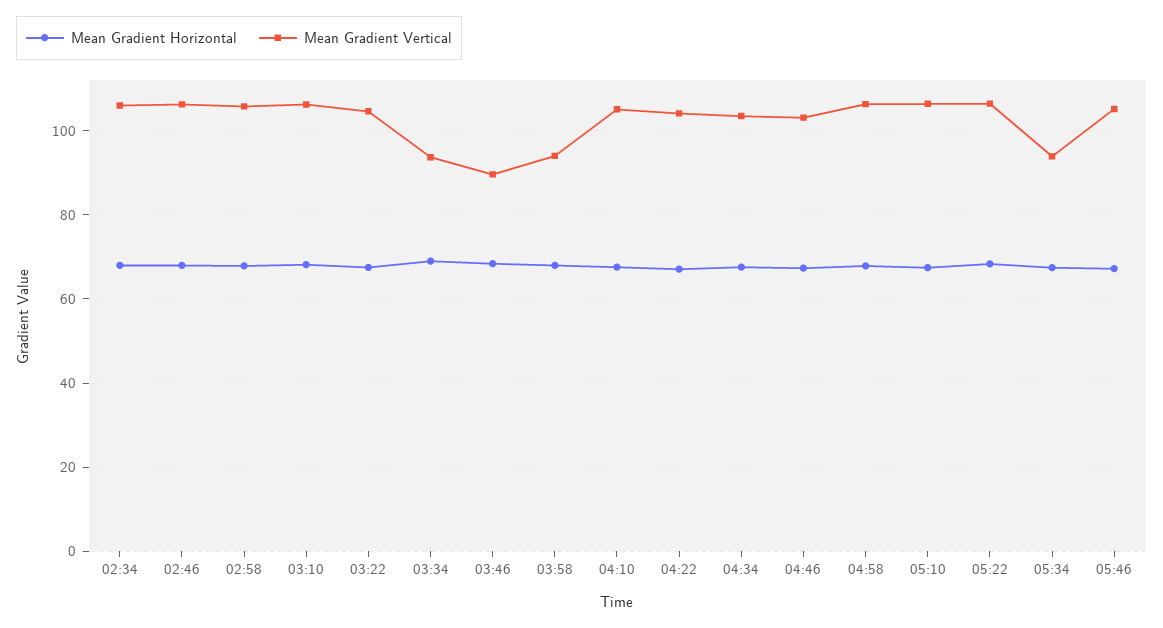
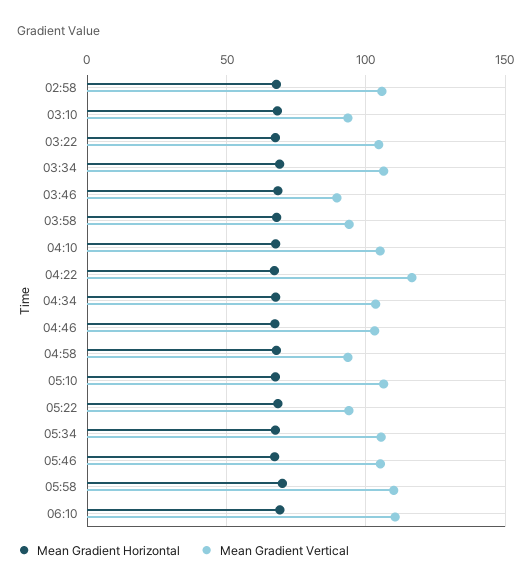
Mean Gradient Horizontal, 02:34: 68 -> none
Mean Gradient Vertical, 02:34: 106 -> none
Mean Gradient Horizontal, 02:46: 68 -> none
Mean Gradient Vertical, 02:46: 106 -> none
Mean Gradient Vertical, 03:10: 106 -> 95
Mean Gradient Vertical, 03:34: 94 -> 105
Mean Gradient Vertical, 04:22: 104 -> 115
Mean Gradient Vertical, 04:58: 106 -> 95
Mean Gradient Vertical, 05:22: 106 -> 95
Mean Gradient Vertical, 05:34: 94 -> 105
Mean Gradient Horizontal, 05:58: none -> 70
Mean Gradient Vertical, 05:58: none -> 110
Mean Gradient Horizontal, 06:10: none -> 70
Mean Gradient Vertical, 06:10: none -> 110

